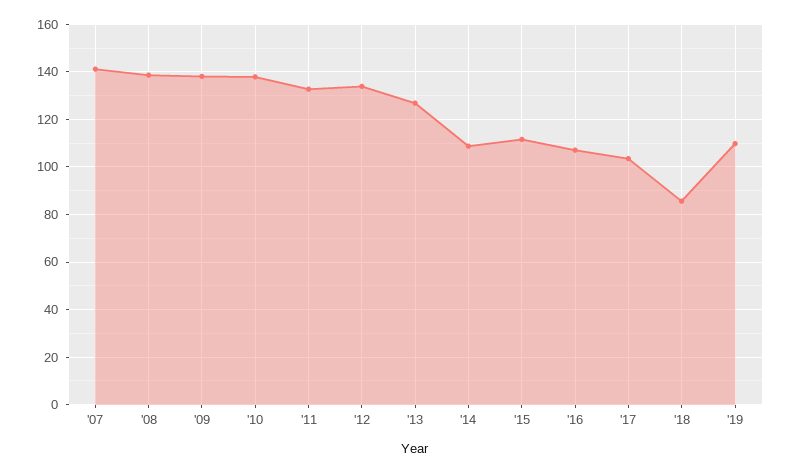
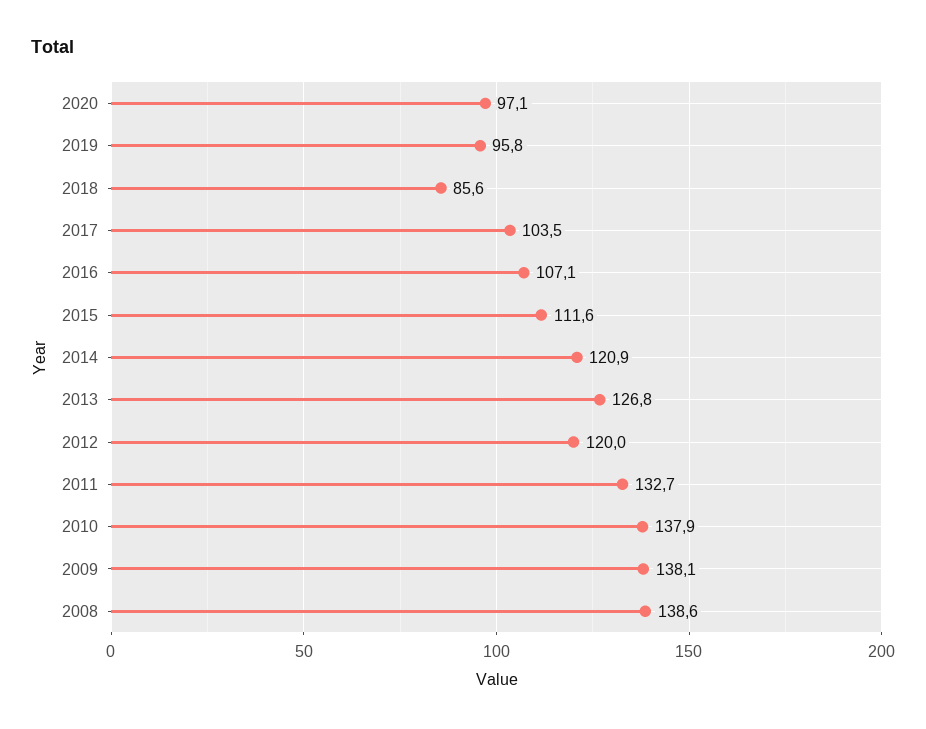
'07: 140 -> none
'12: 135 -> 120
'14: 110 -> 120.9
'19: 110 -> 95.8
2020: none -> 97.1

